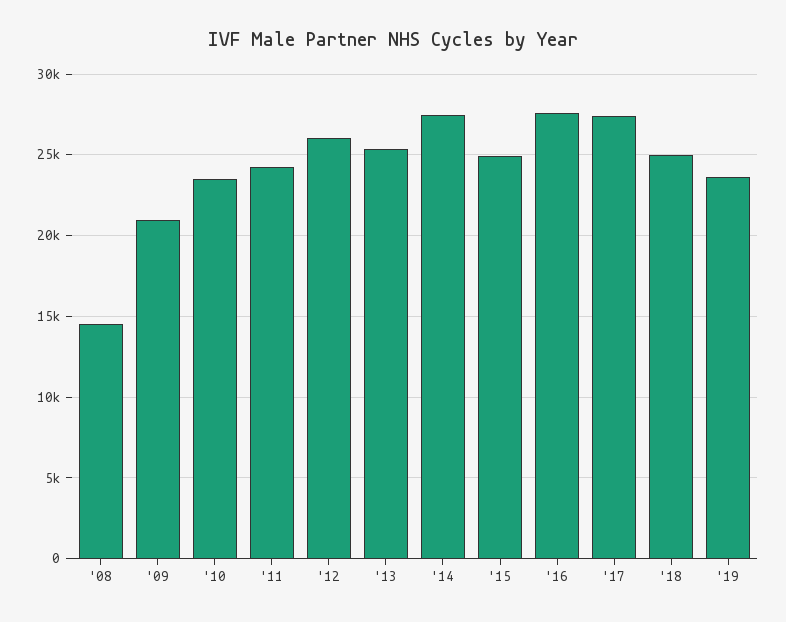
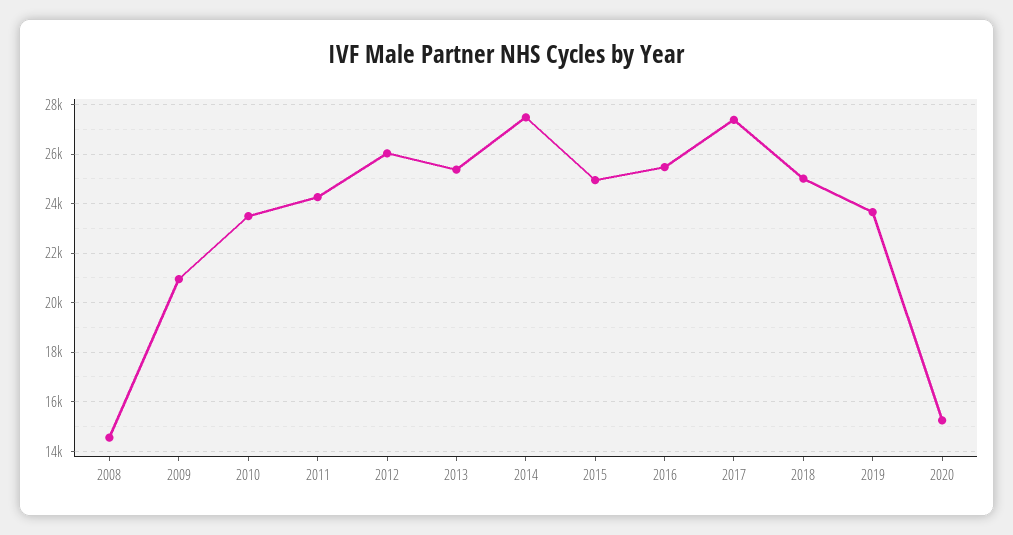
'16: 27500 -> 25500
2020: none -> 15250

